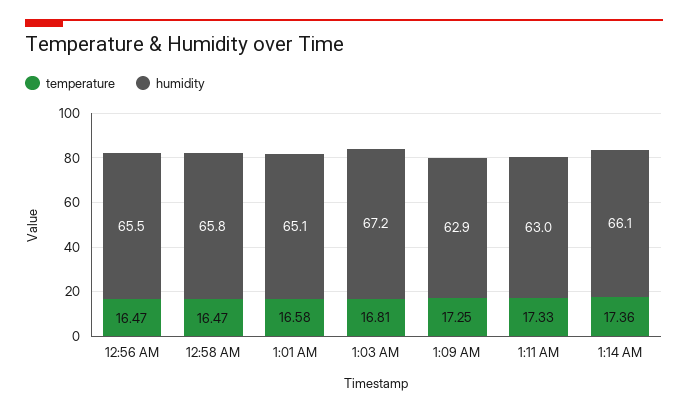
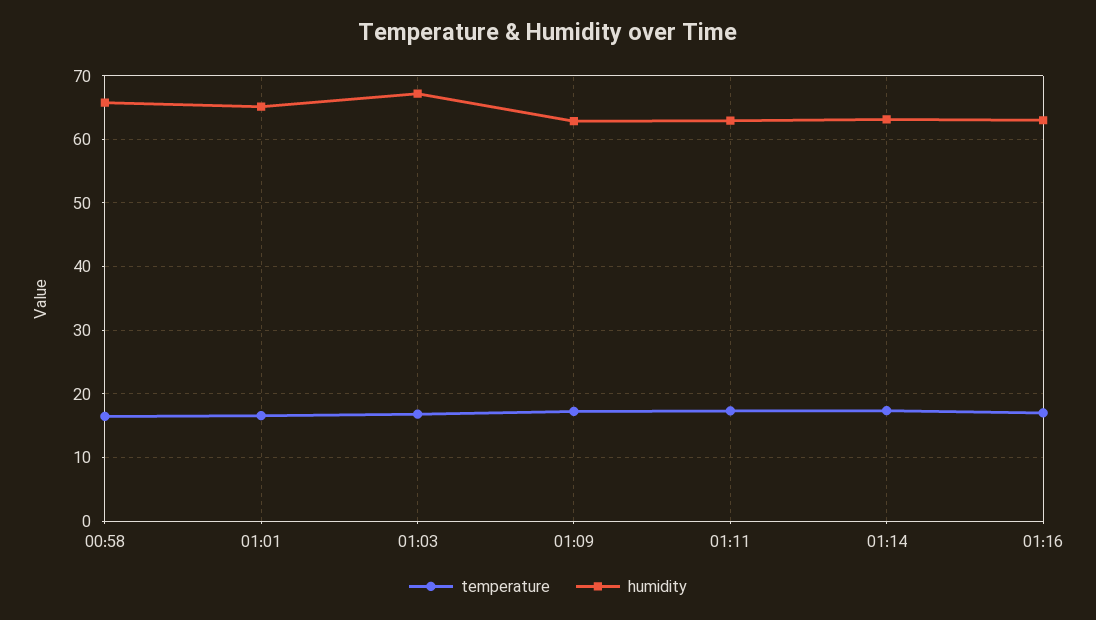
temperature, 12:56 AM: 16.47 -> none
humidity, 12:56 AM: 65.5 -> none
humidity, 1:14 AM: 66.1 -> 63
temperature, 01:16: none -> 17
humidity, 01:16: none -> 63

